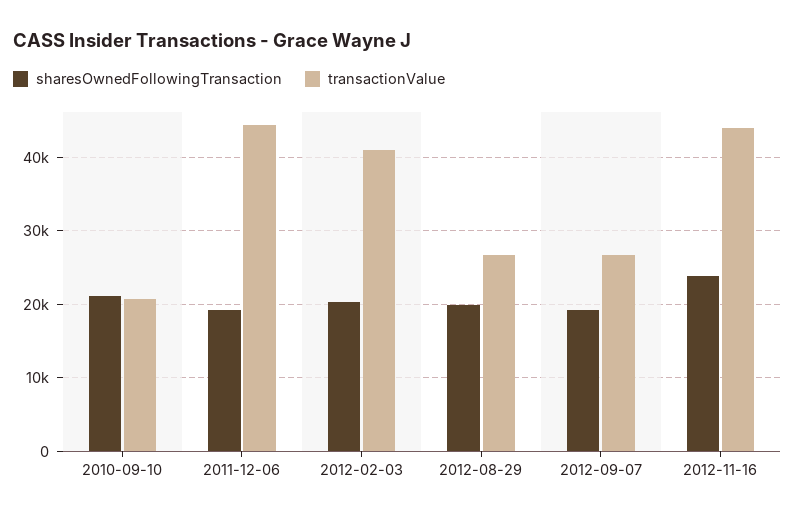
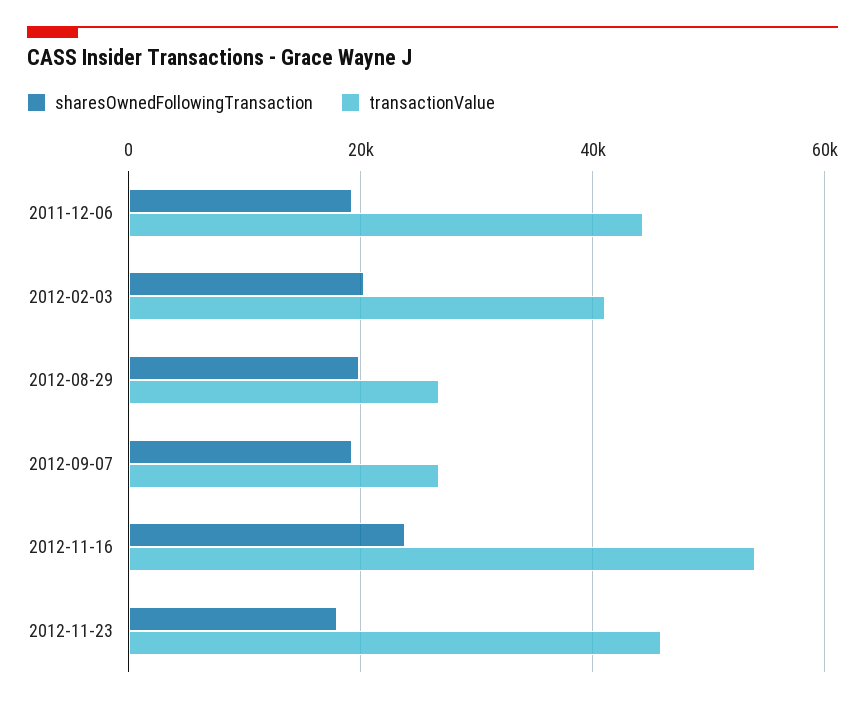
sharesOwnedFollowingTransaction, 2010-09-10: 21000 -> none
transactionValue, 2010-09-10: 21000 -> none
transactionValue, 2012-11-16: 44000 -> 54000
sharesOwnedFollowingTransaction, 2012-11-23: none -> 18000
transactionValue, 2012-11-23: none -> 46000

